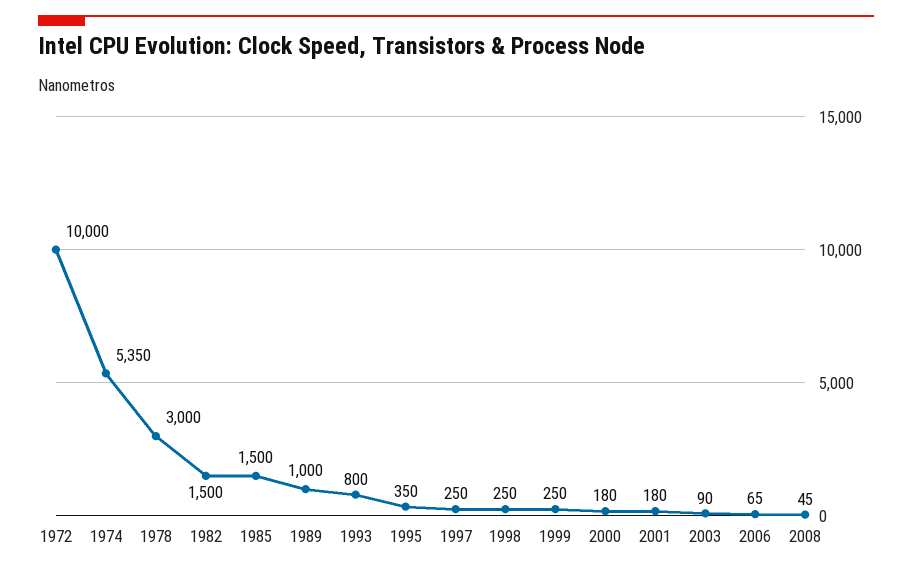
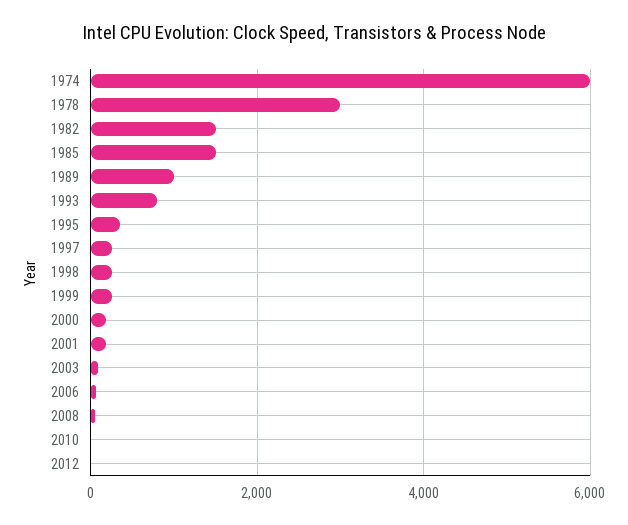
1972: 10000 -> none
1974: 5350 -> 6000
2010: none -> 0
2012: none -> 0

